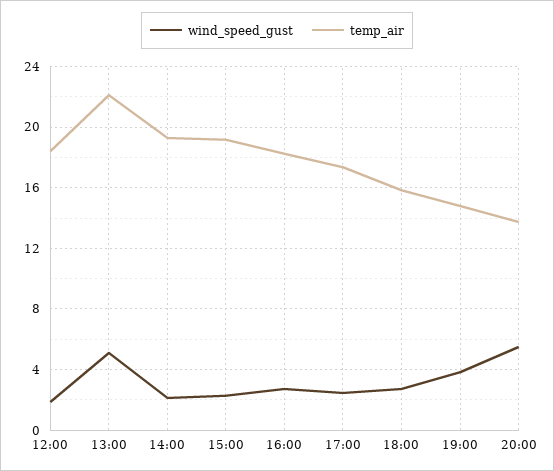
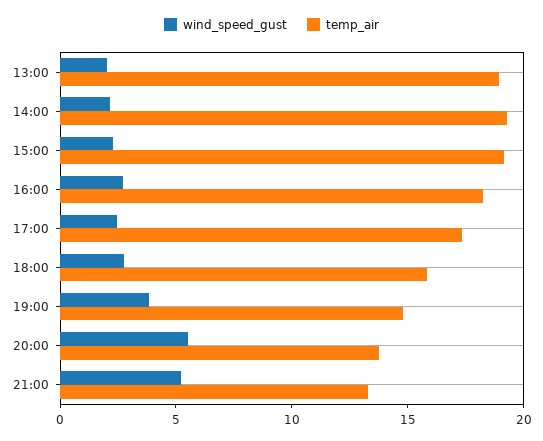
wind_speed_gust, 12:00: 2 -> none
temp_air, 12:00: 18.5 -> none
wind_speed_gust, 13:00: 5 -> 2
temp_air, 13:00: 22 -> 19
wind_speed_gust, 21:00: none -> 5
temp_air, 21:00: none -> 13

